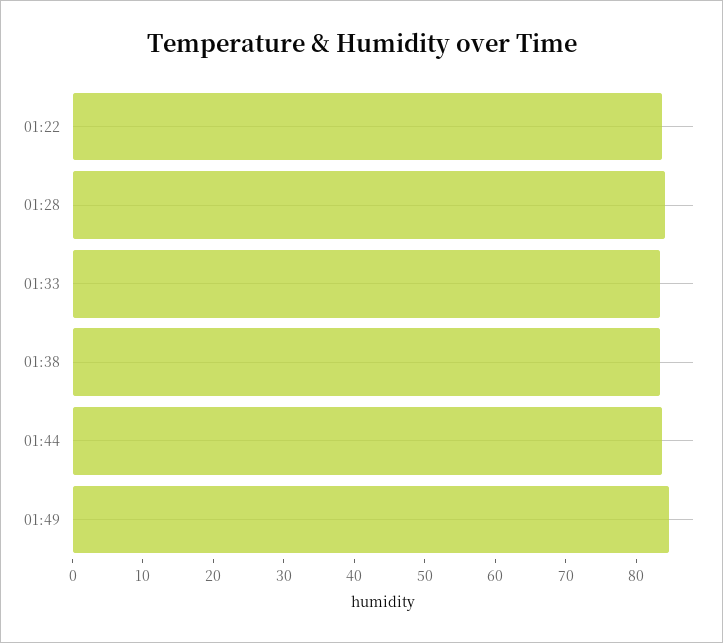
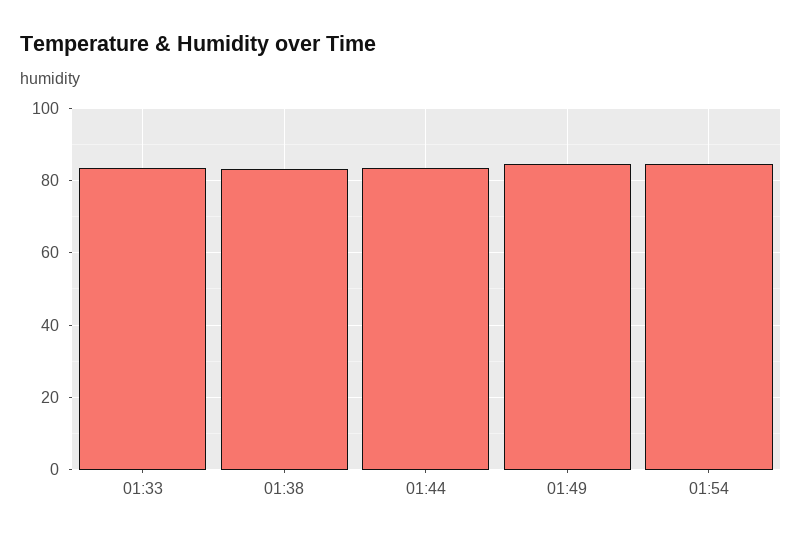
01:22: 84 -> none
01:28: 84 -> none
01:54: none -> 84

